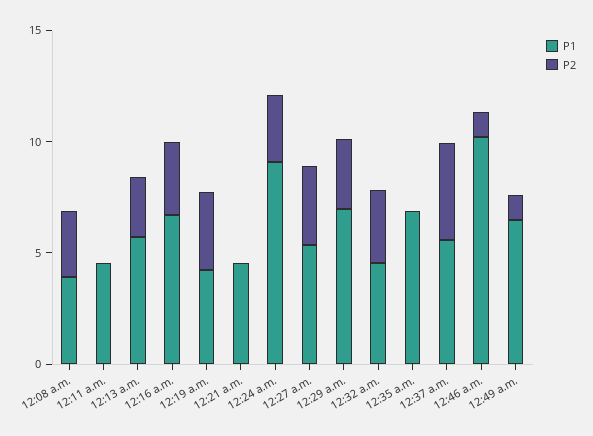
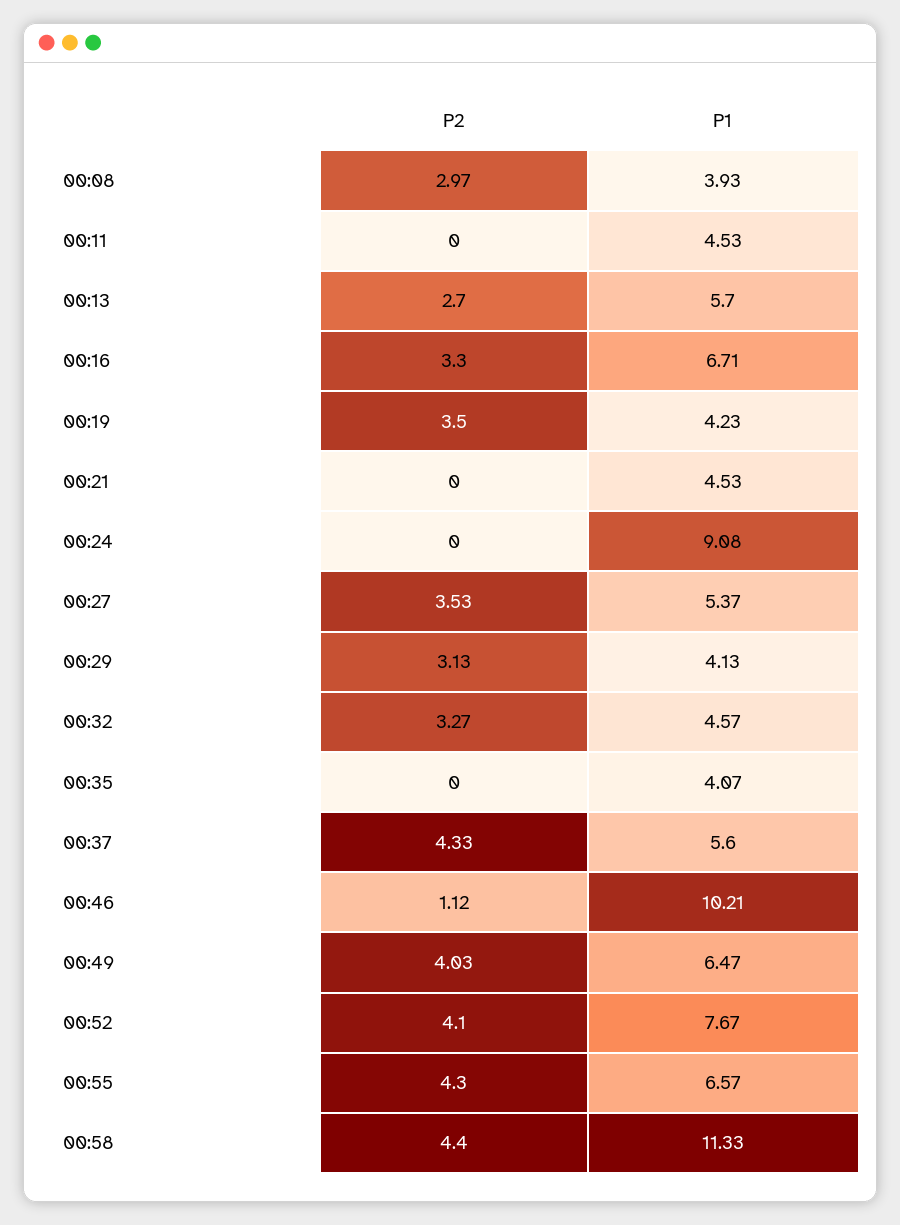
P2, 12:24 a.m.: 3 -> 0
P1, 12:29 a.m.: 7 -> 4.13
P1, 12:35 a.m.: 7 -> 4.07
P2, 12:49 a.m.: 1 -> 4.03
P2, 00:52: none -> 4.1
P1, 00:52: none -> 7.67
P2, 00:55: none -> 4.3
P1, 00:55: none -> 6.57
P2, 00:58: none -> 4.4
P1, 00:58: none -> 11.33

